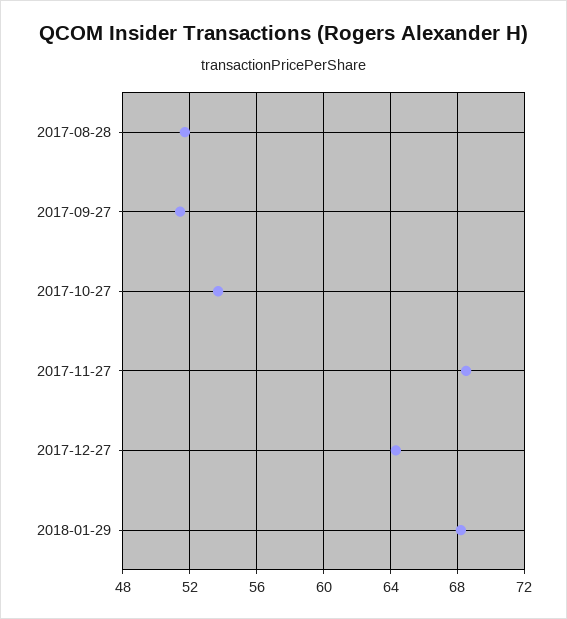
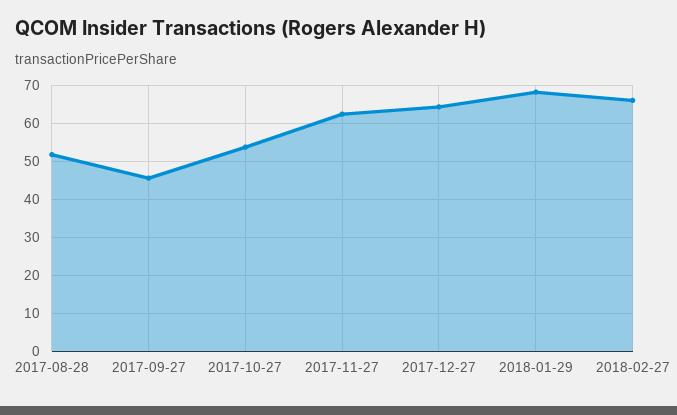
2017-09-27: 51.5 -> 46
2017-11-27: 68.5 -> 62
2018-02-27: none -> 66

